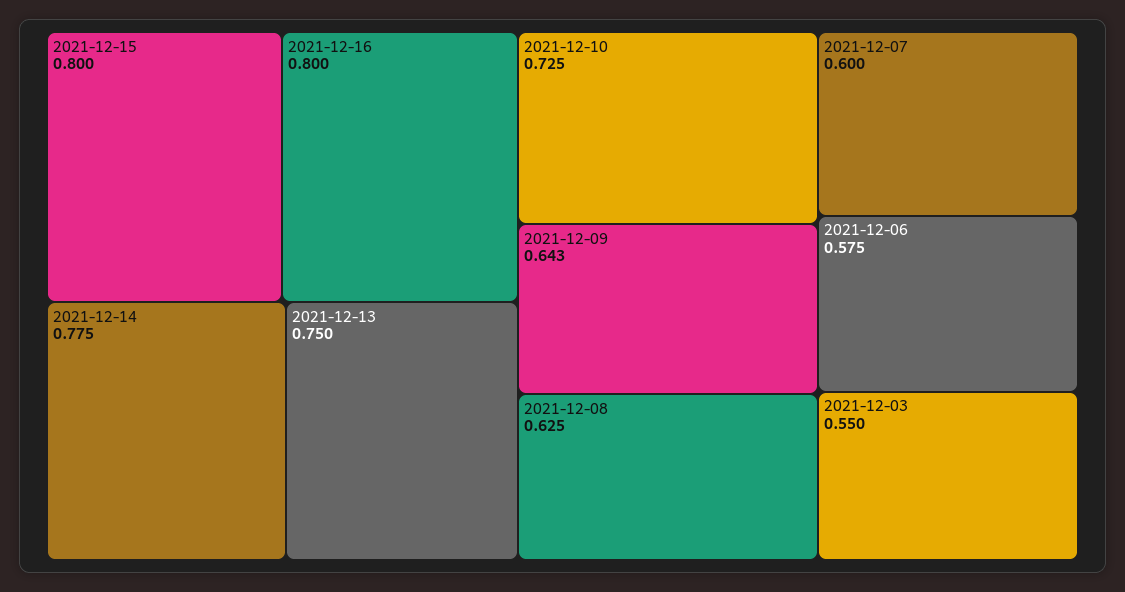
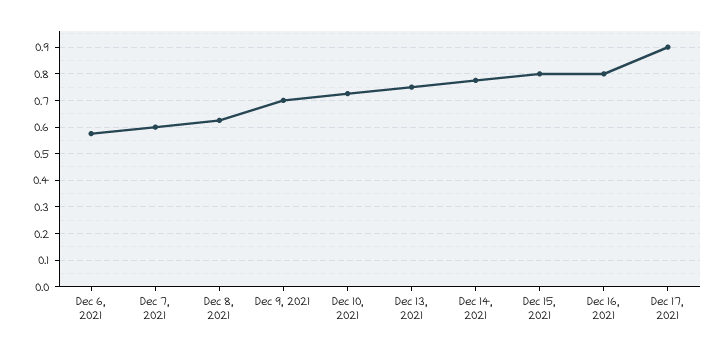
2021-12-09: 0.643 -> 0.7
2021-12-03: 0.55 -> none
Dec 17, 2021: none -> 0.9

